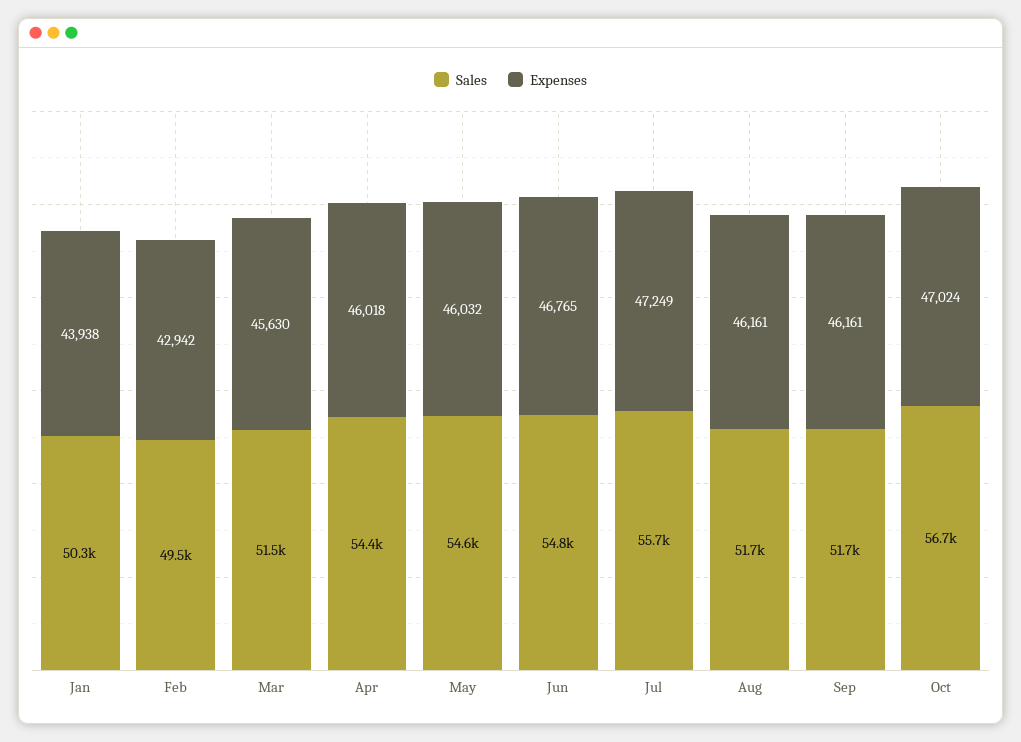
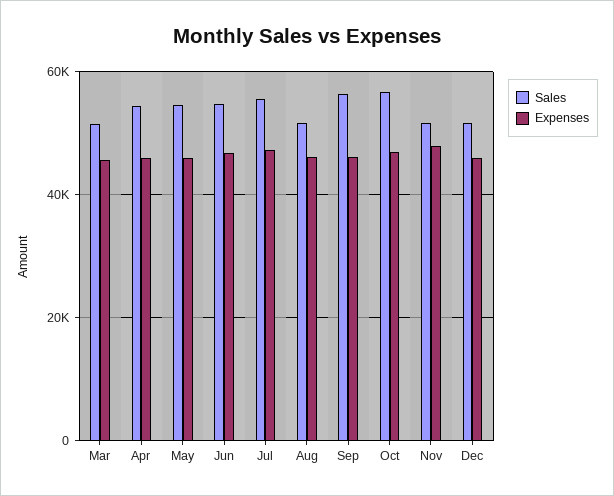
Sales, Jan: 50300 -> none
Expenses, Jan: 43938 -> none
Sales, Feb: 49500 -> none
Expenses, Feb: 42942 -> none
Sales, Sep: 51700 -> 56000
Sales, Nov: none -> 52000
Expenses, Nov: none -> 48000
Sales, Dec: none -> 52000
Expenses, Dec: none -> 46000

